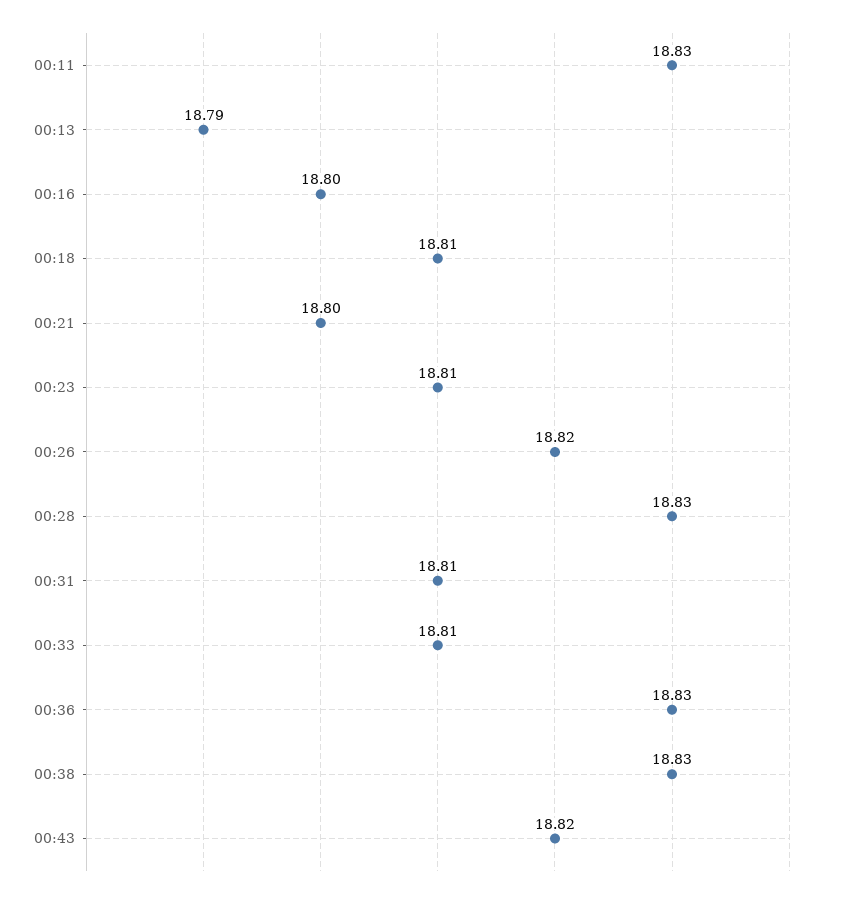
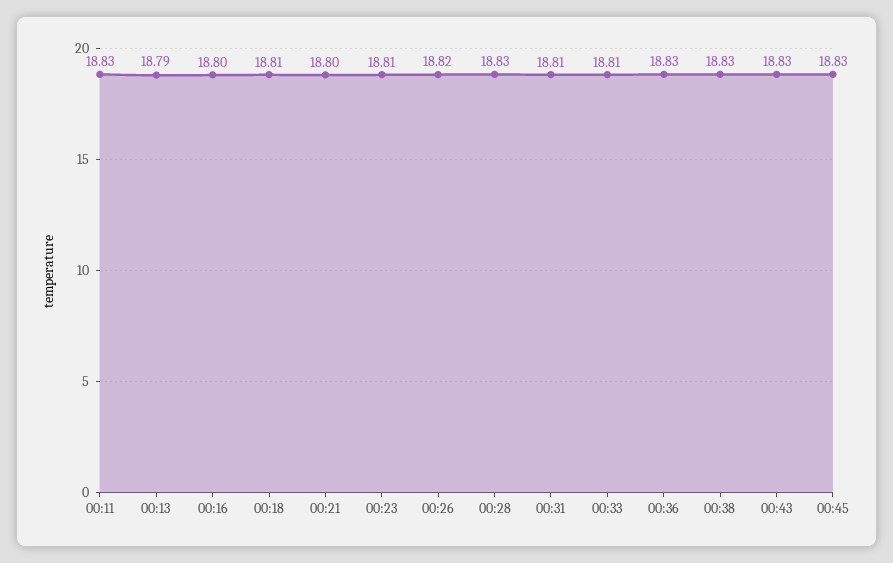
00:43: 18.82 -> 18.83
00:45: none -> 18.83

